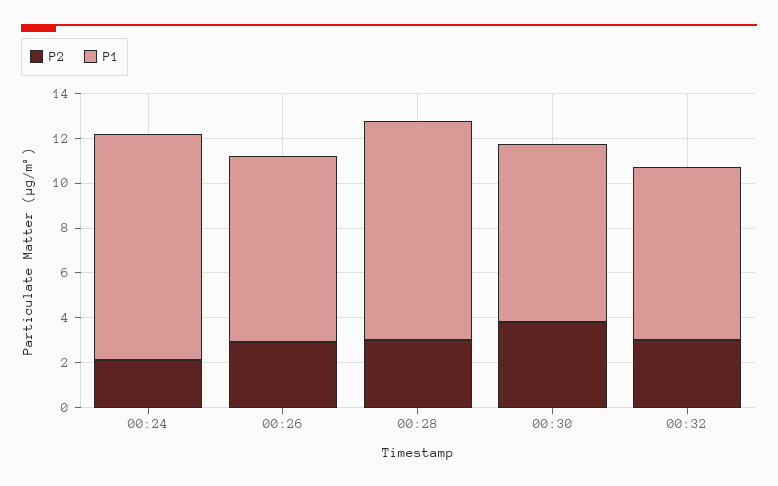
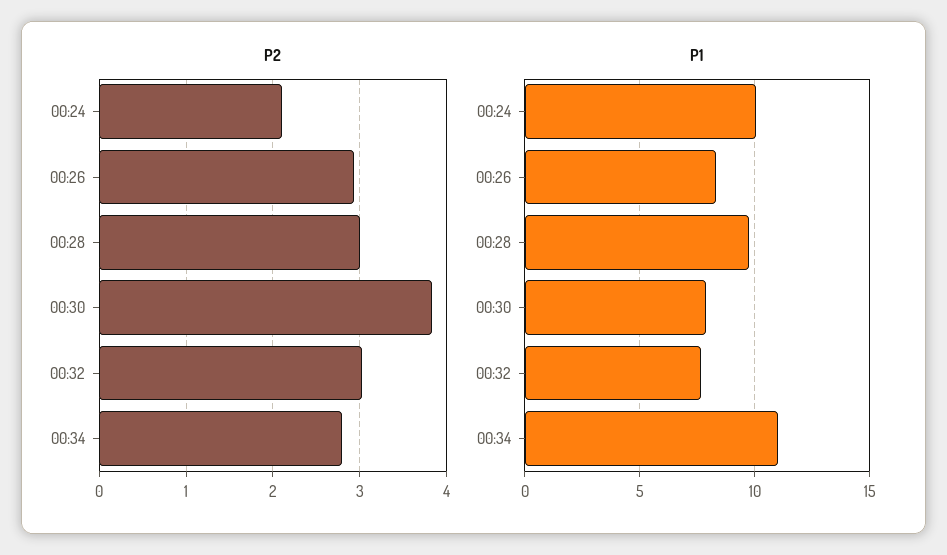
P2, 00:34: none -> 2.8
P1, 00:34: none -> 11

